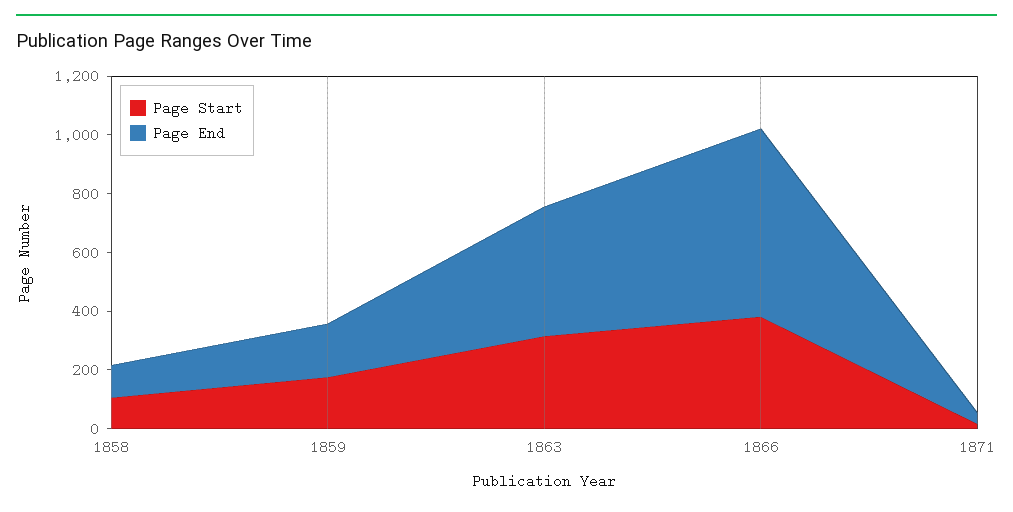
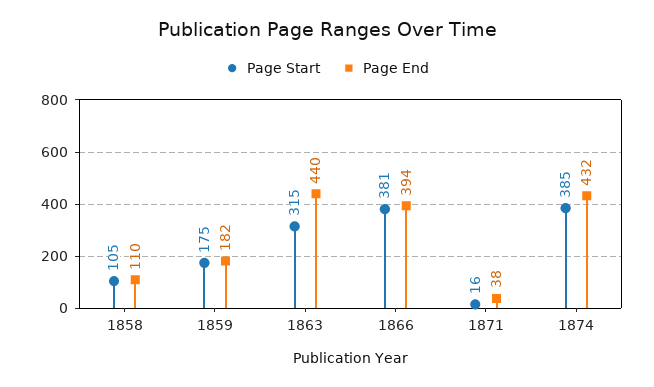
Page End, 1866: 650 -> 394
Page Start, 1874: none -> 385
Page End, 1874: none -> 432

